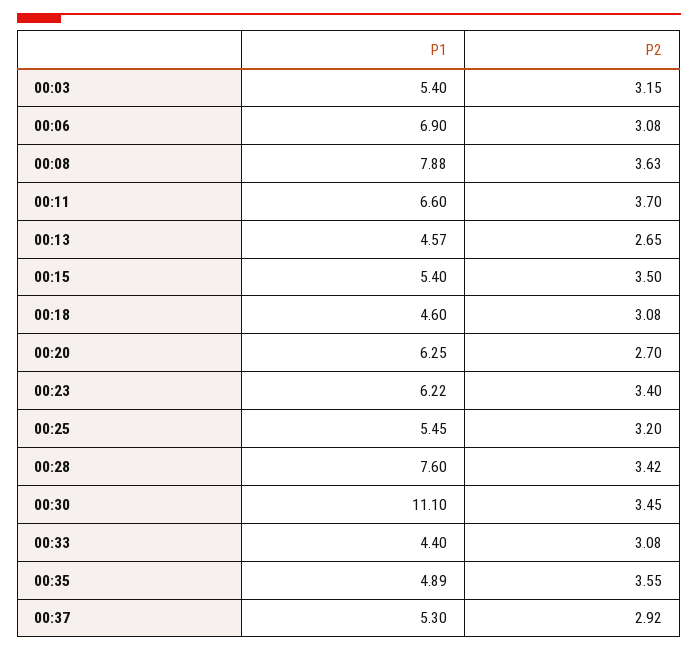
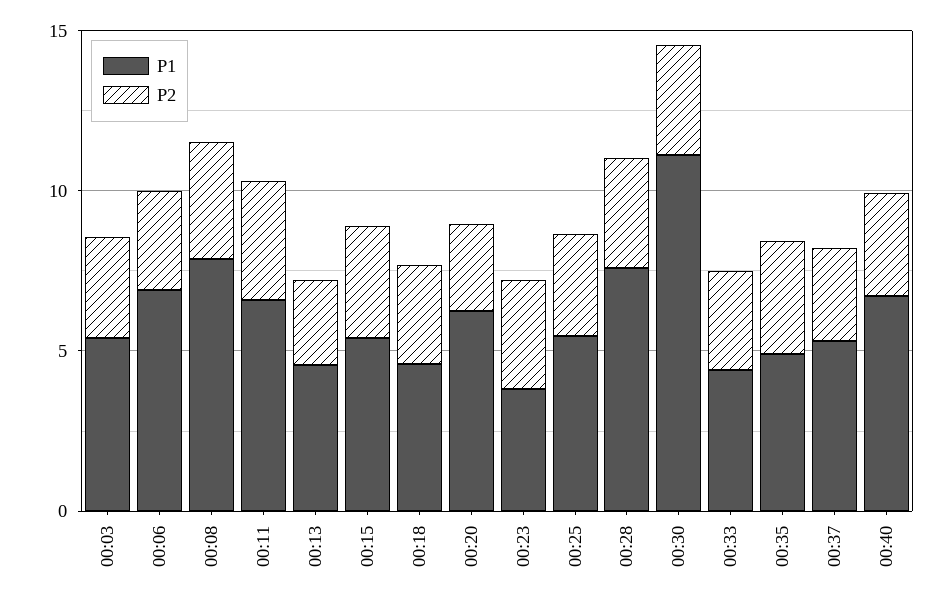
P1, 00:23: 6.22 -> 4
P1, 00:40: none -> 7
P2, 00:40: none -> 3

